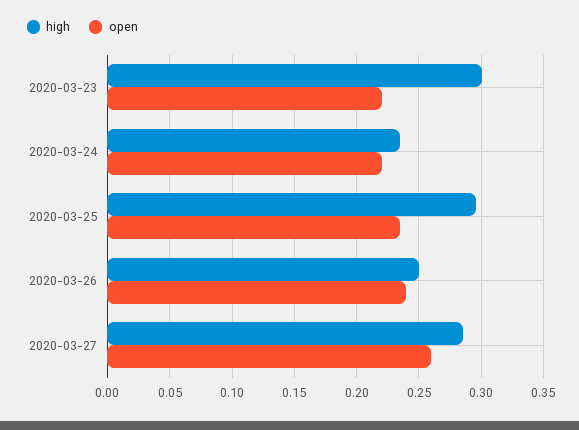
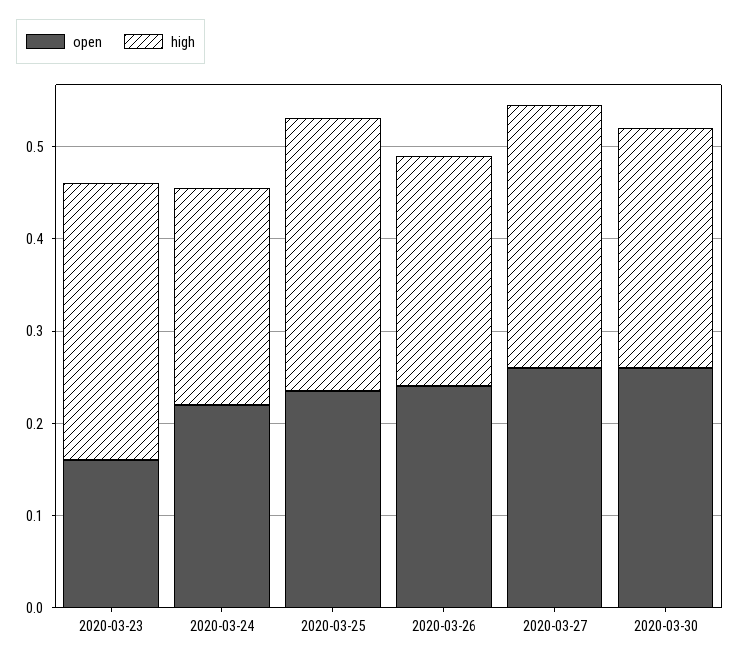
open, 2020-03-23: 0.22 -> 0.16
open, 2020-03-30: none -> 0.26
high, 2020-03-30: none -> 0.26

